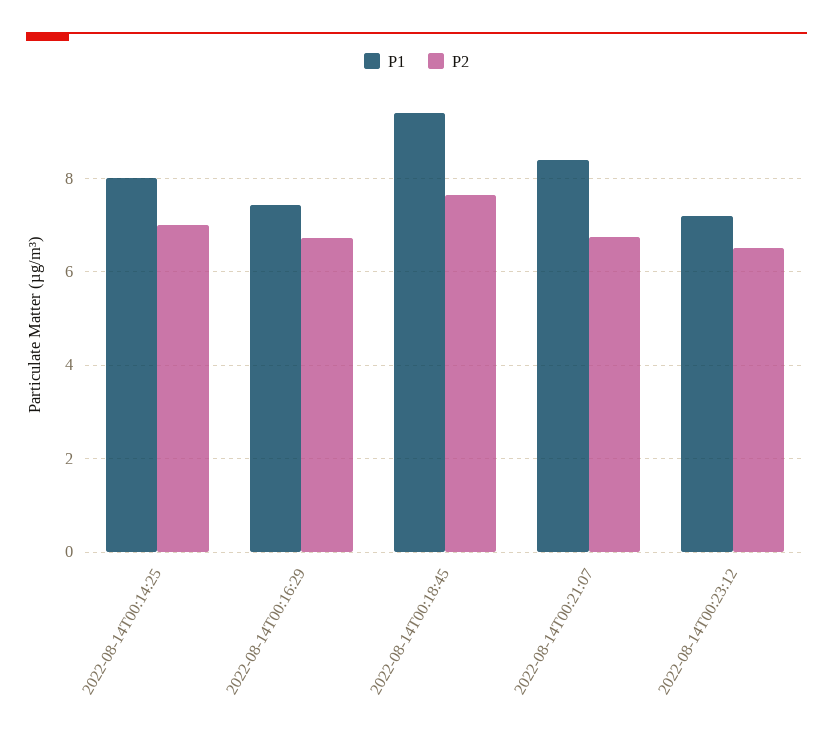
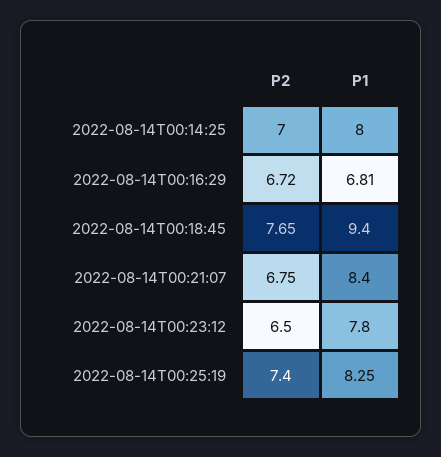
P1, 2022-08-14T00:16:29: 7.4 -> 6.81
P1, 2022-08-14T00:23:12: 7.2 -> 7.8
P2, 2022-08-14T00:25:19: none -> 7.4
P1, 2022-08-14T00:25:19: none -> 8.25

